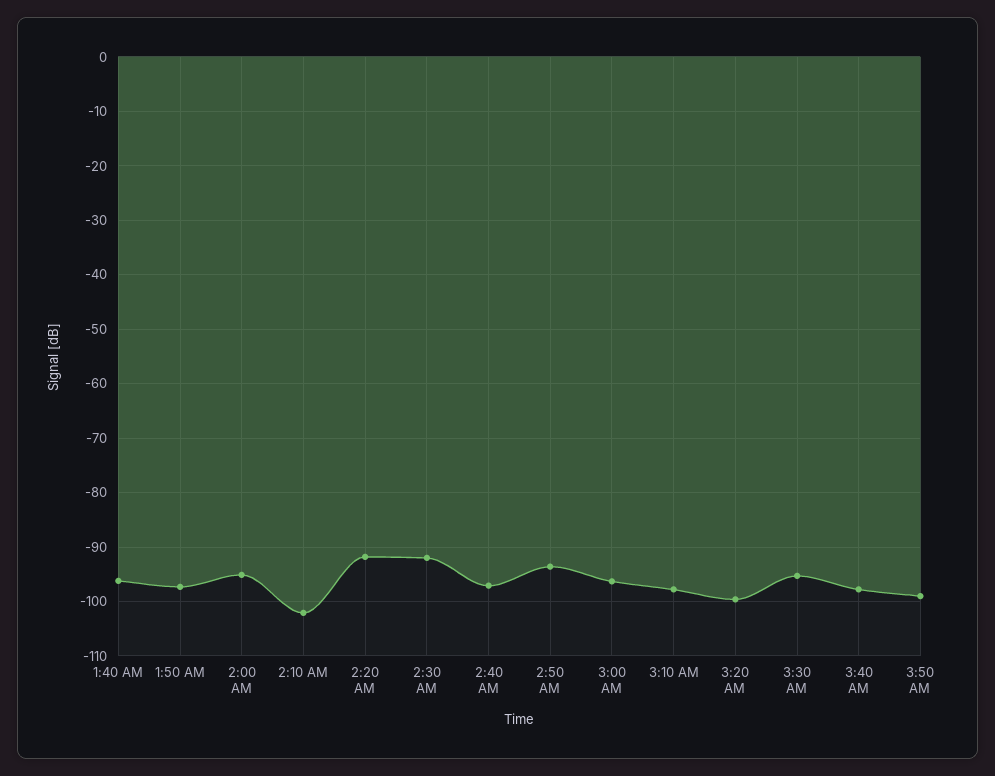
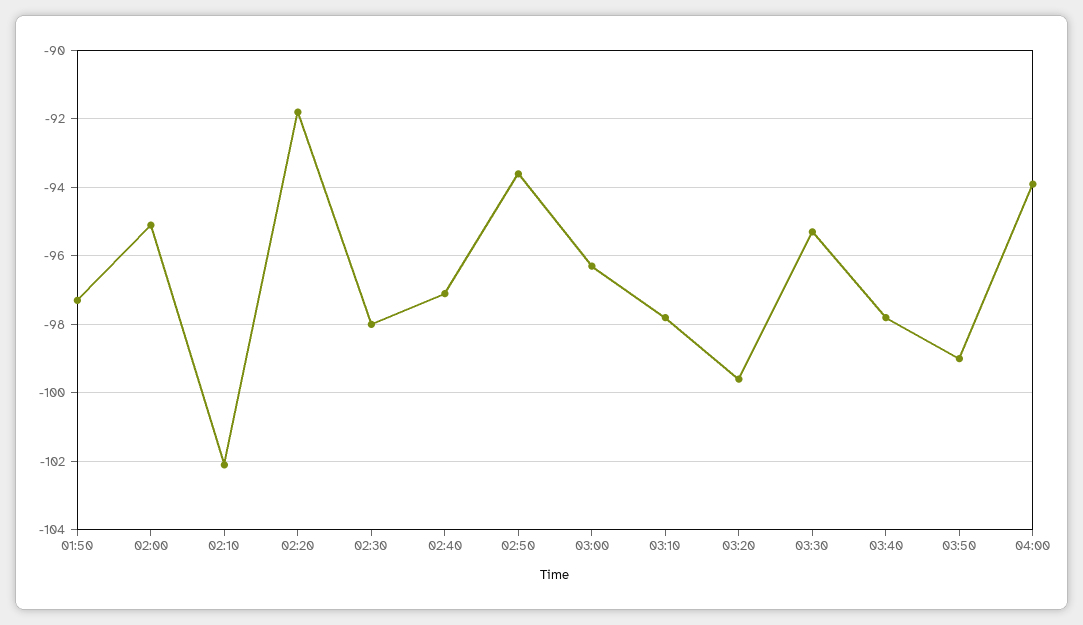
1:40 AM: -96 -> none
2:30 AM: -92 -> -98
04:00: none -> -94

